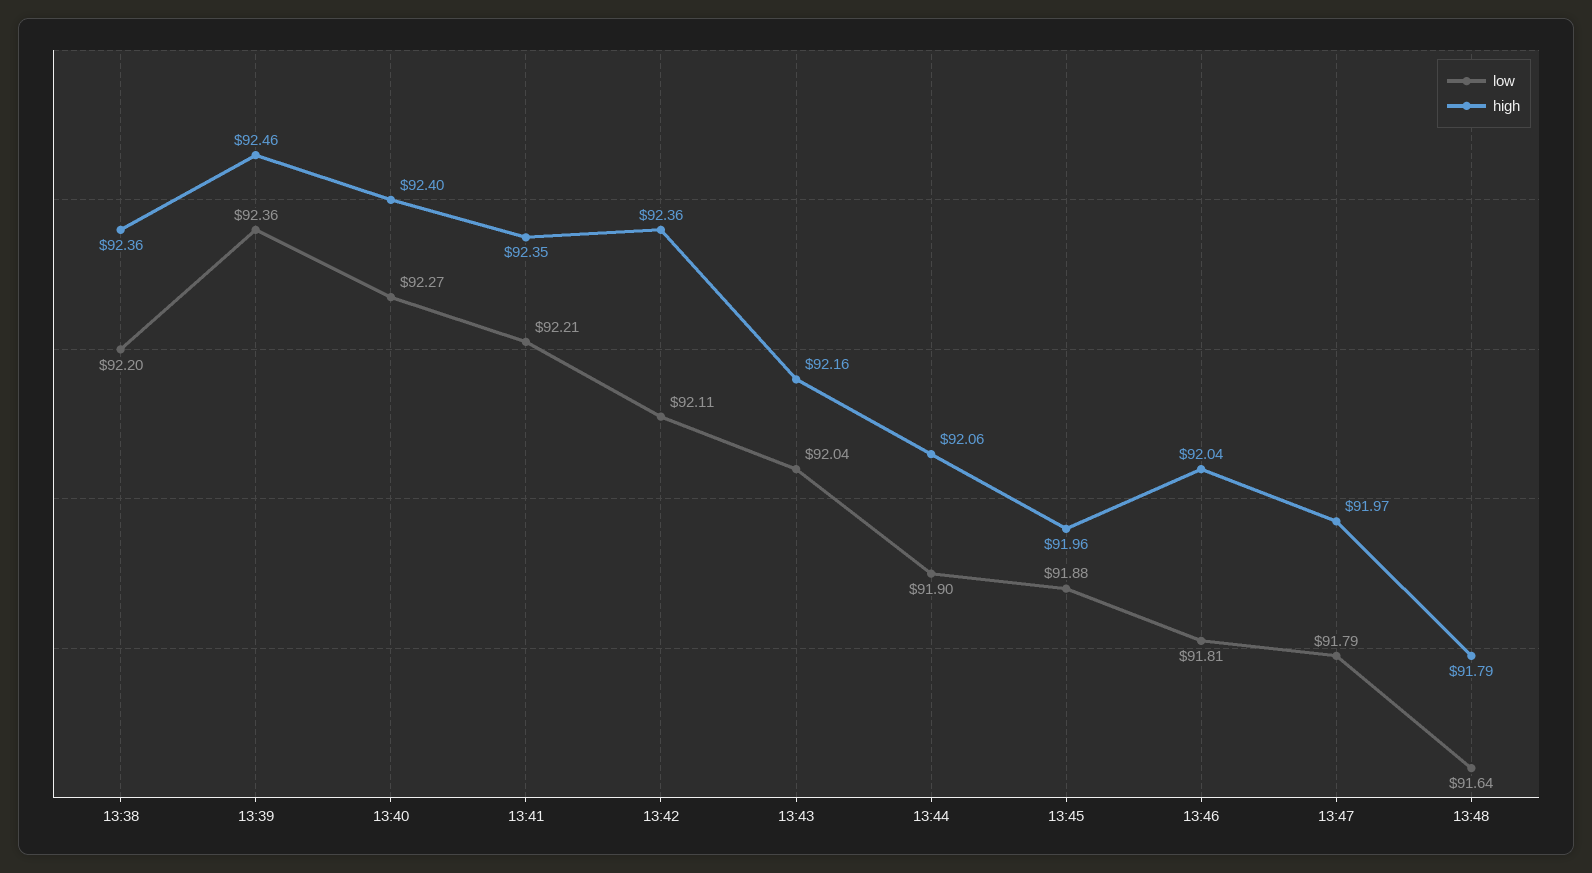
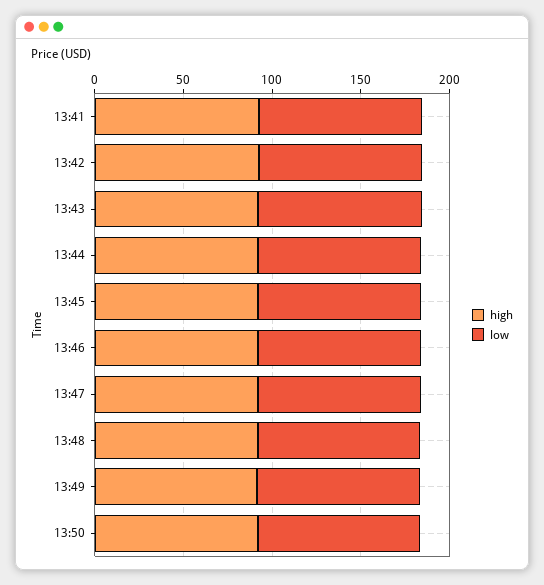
low, 13:38: 92.2 -> none
high, 13:38: 92.36 -> none
low, 13:39: 92.36 -> none
high, 13:39: 92.46 -> none
low, 13:40: 92.27 -> none
high, 13:40: 92.4 -> none
high, 13:49: none -> 90
low, 13:49: none -> 90
high, 13:50: none -> 90
low, 13:50: none -> 90

